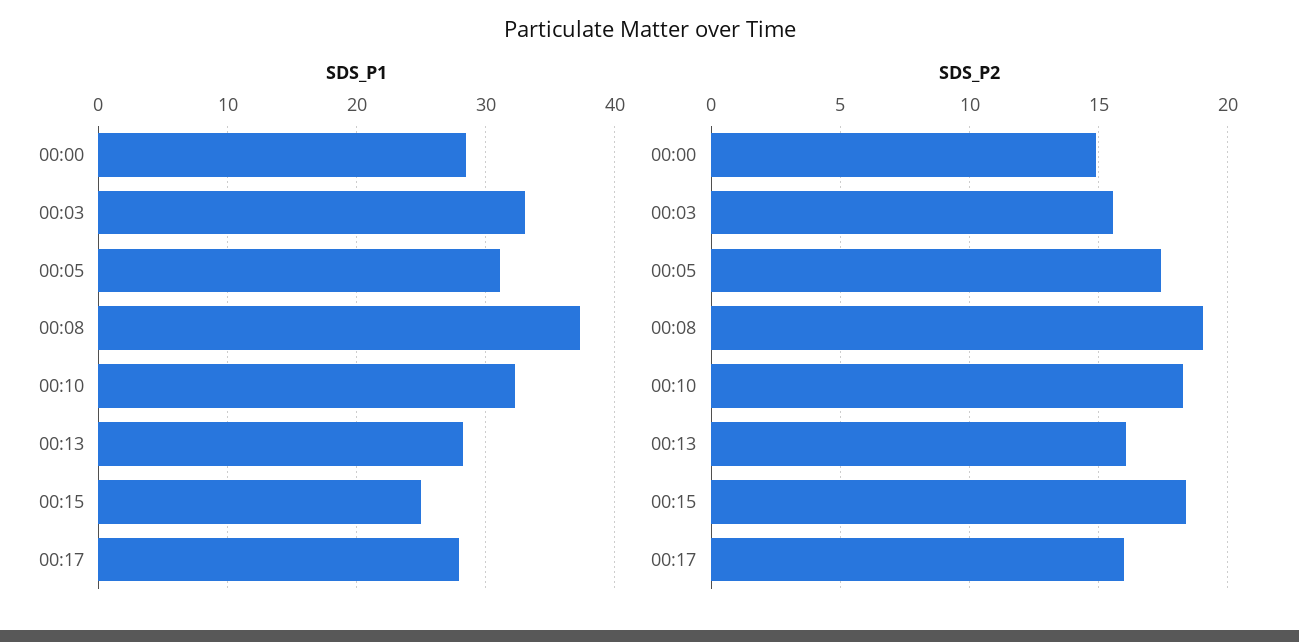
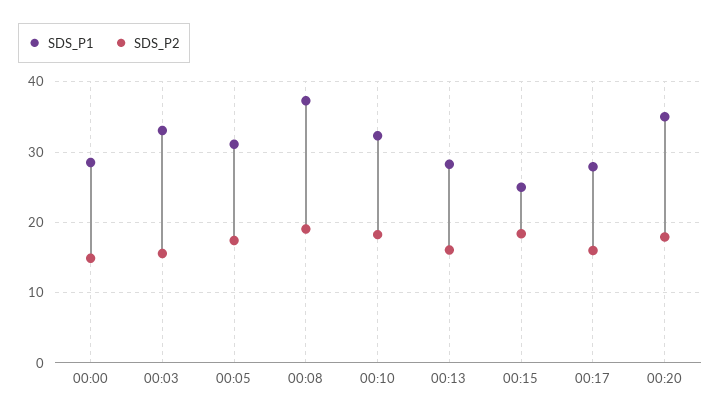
SDS_P1, 00:20: none -> 35
SDS_P2, 00:20: none -> 18

